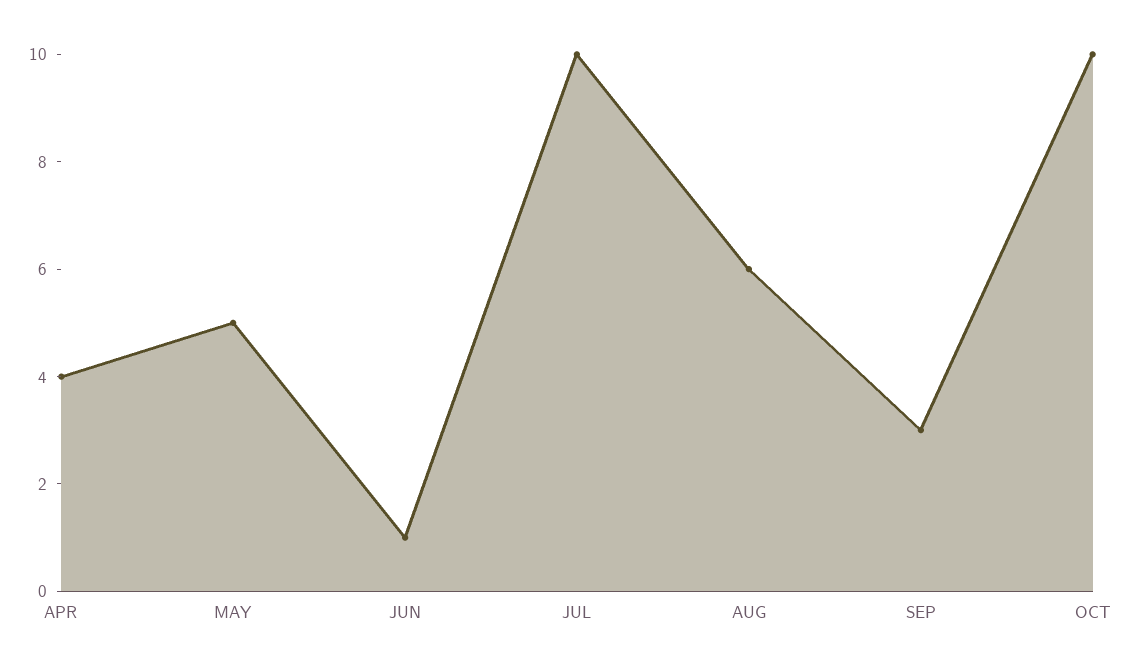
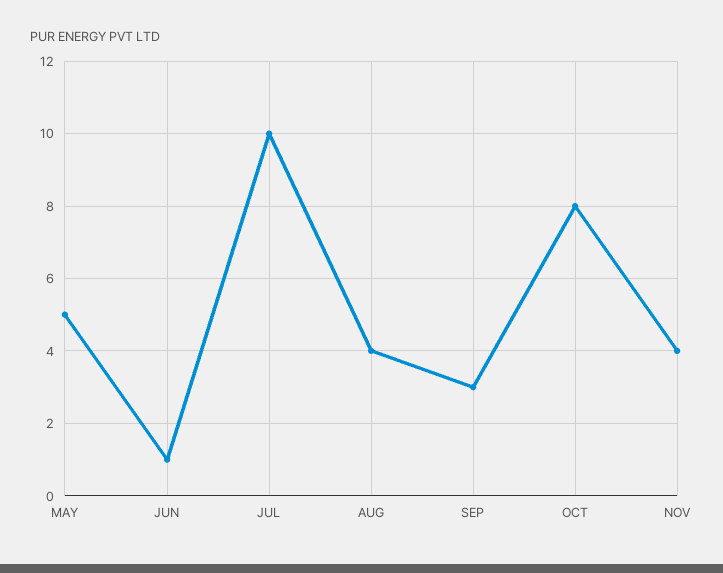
APR: 4 -> none
AUG: 6 -> 4
OCT: 10 -> 8
NOV: none -> 4

